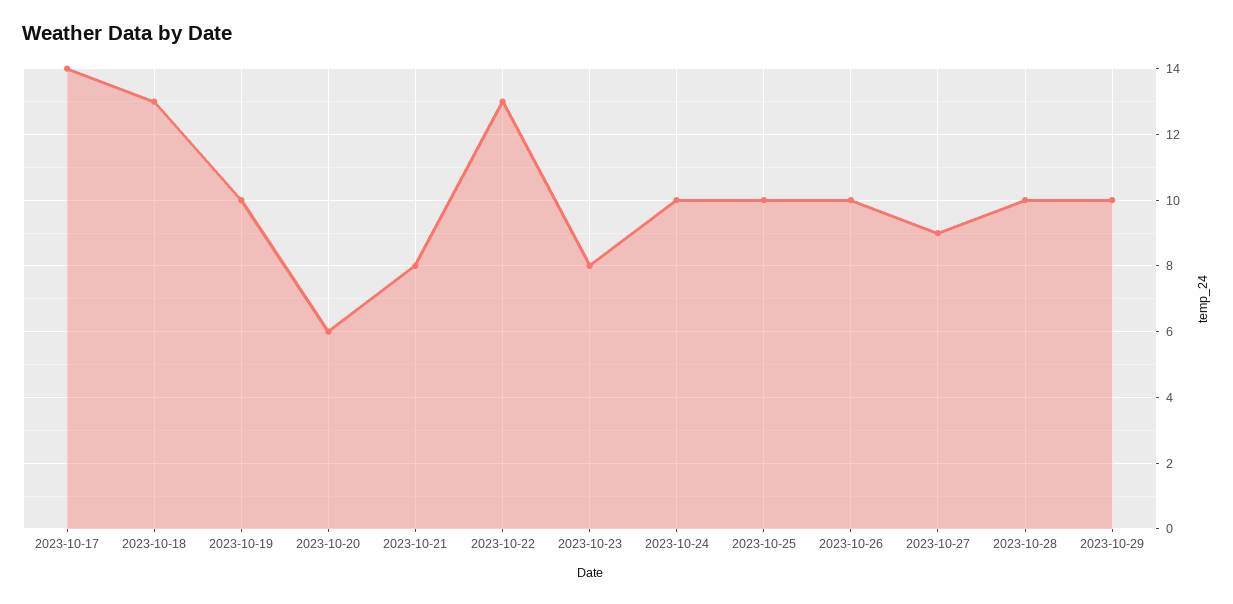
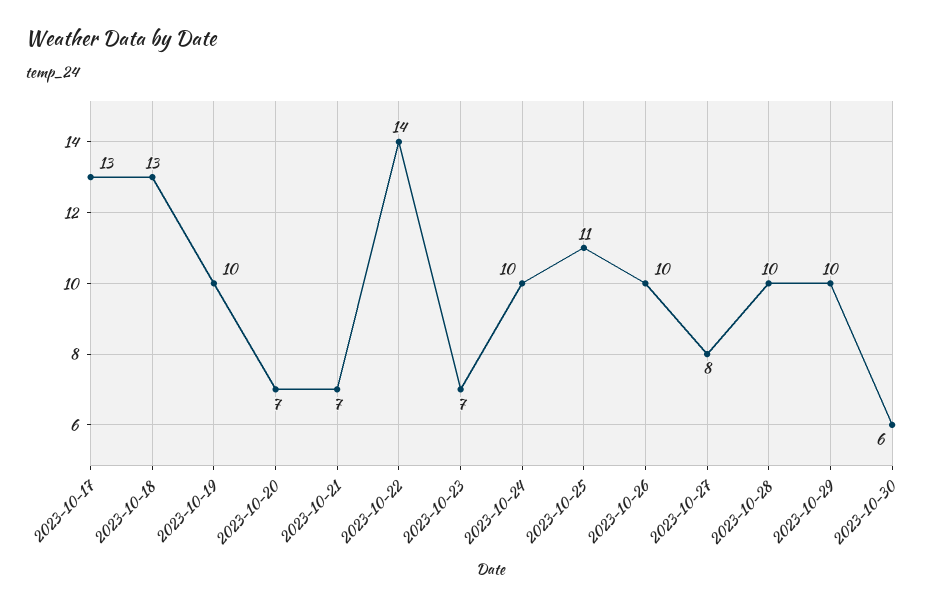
2023-10-17: 14 -> 13
2023-10-20: 6 -> 7
2023-10-21: 8 -> 7
2023-10-22: 13 -> 14
2023-10-23: 8 -> 7
2023-10-25: 10 -> 11
2023-10-27: 9 -> 8
2023-10-30: none -> 6

